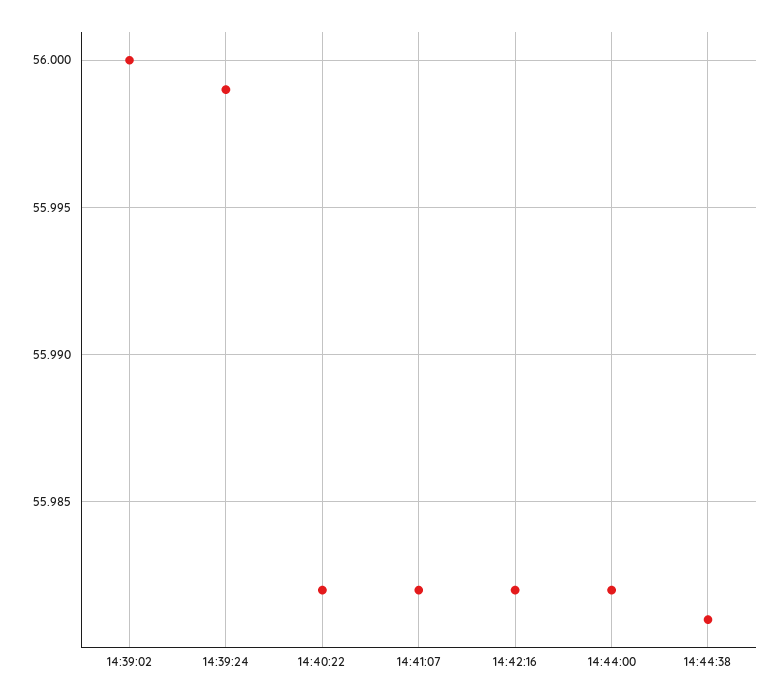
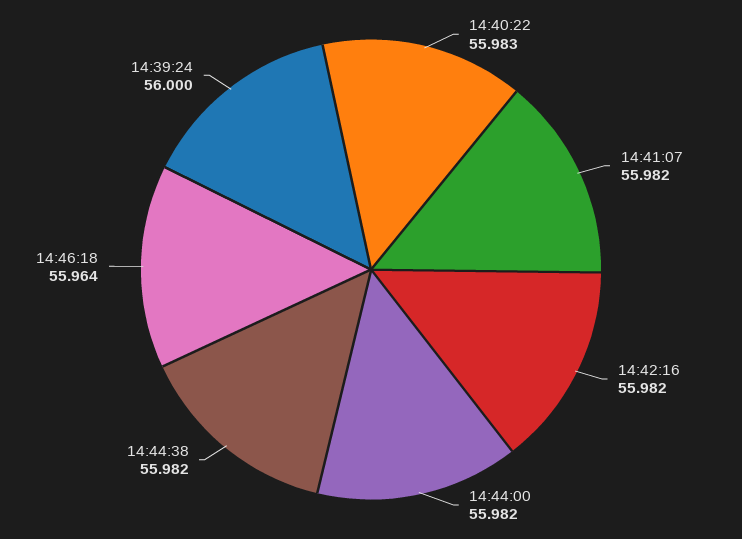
14:39:02: 56 -> none
14:39:24: 55.999 -> 56
14:40:22: 55.982 -> 55.983
14:44:38: 55.981 -> 55.982
14:46:18: none -> 55.964

